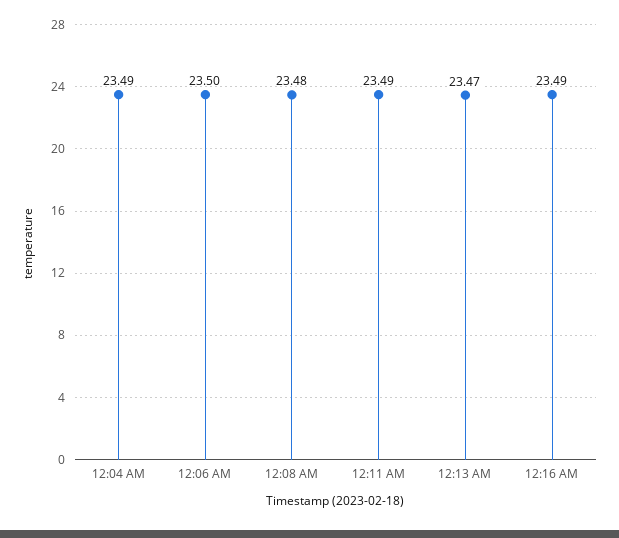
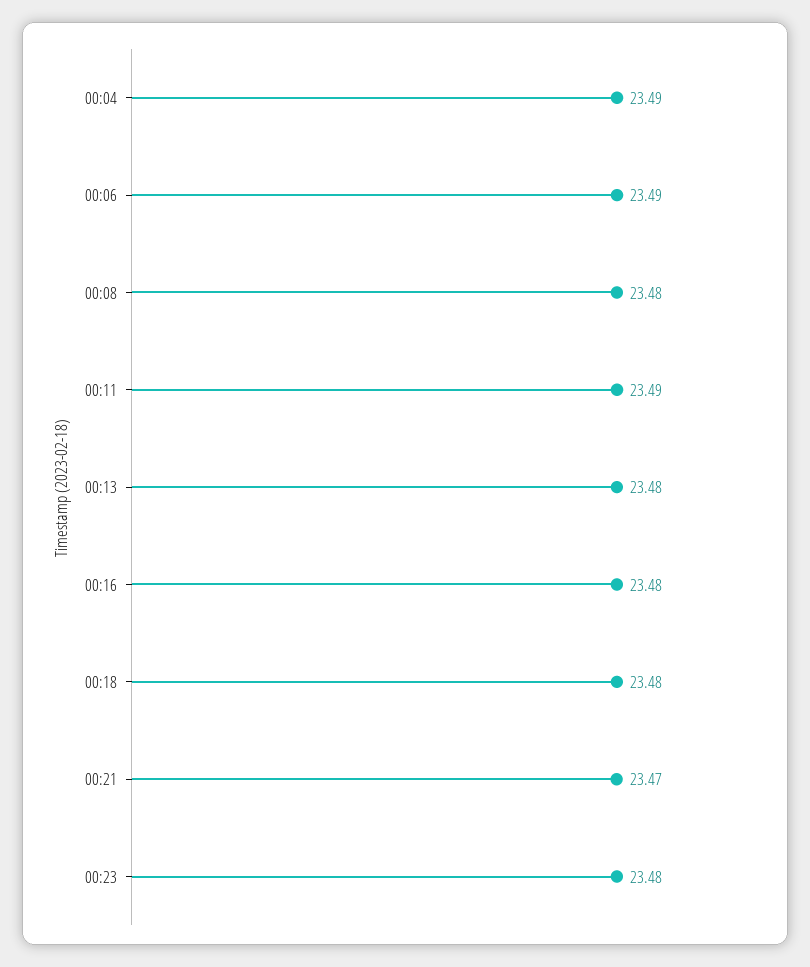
12:06 AM: 23.5 -> 23.49
12:13 AM: 23.47 -> 23.48
12:16 AM: 23.49 -> 23.48
00:18: none -> 23.48
00:21: none -> 23.47
00:23: none -> 23.48

